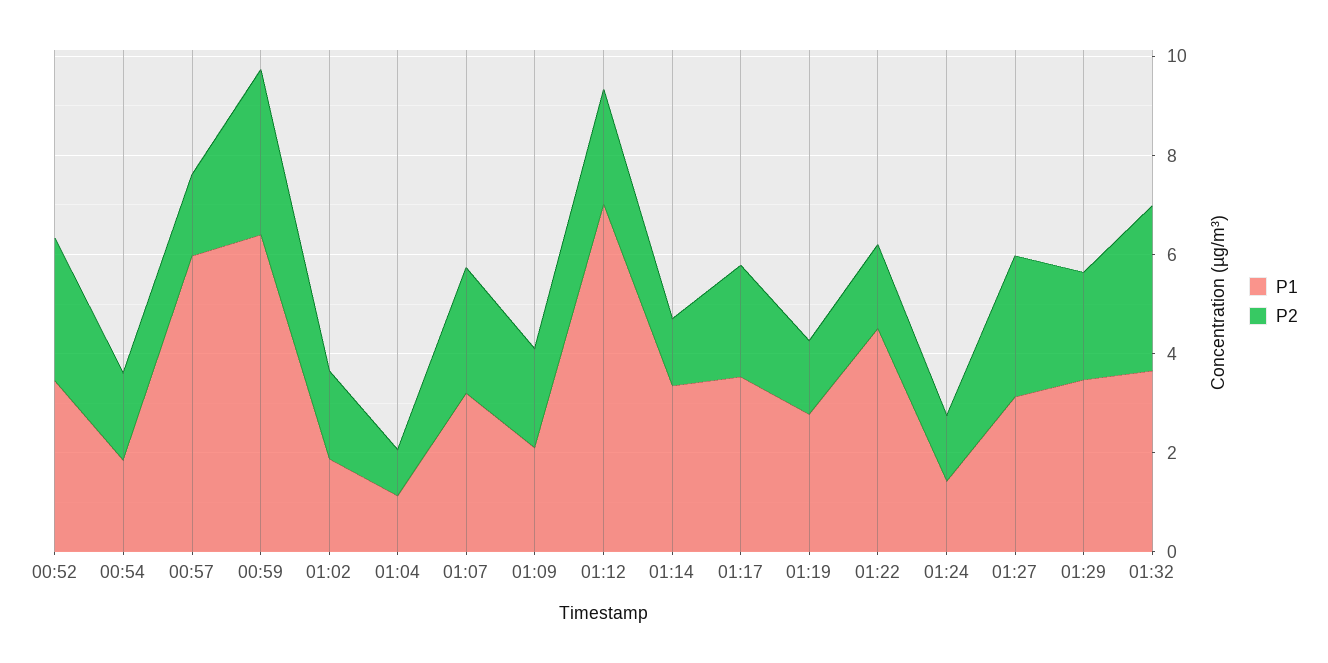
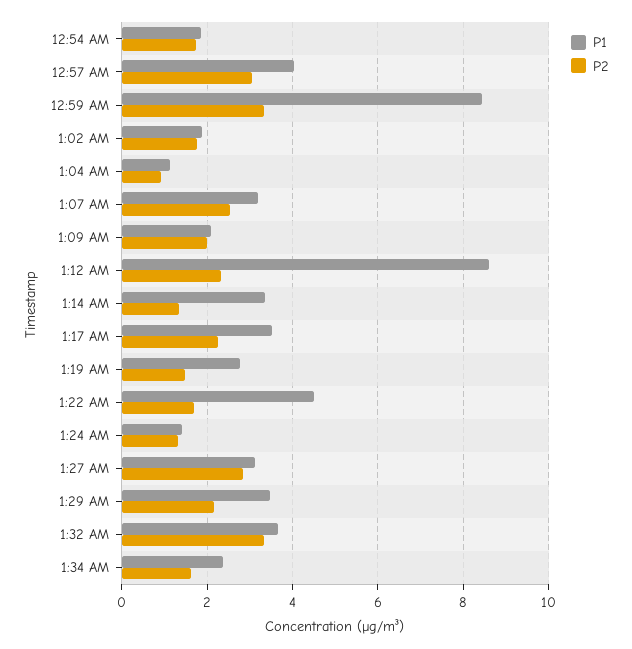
P1, 00:52: 3.5 -> none
P2, 00:52: 3 -> none
P1, 00:57: 6 -> 4
P2, 00:57: 1.5 -> 3
P1, 00:59: 6.5 -> 8.4
P1, 01:12: 7 -> 8.6
P1, 1:34 AM: none -> 2.4
P2, 1:34 AM: none -> 1.6

